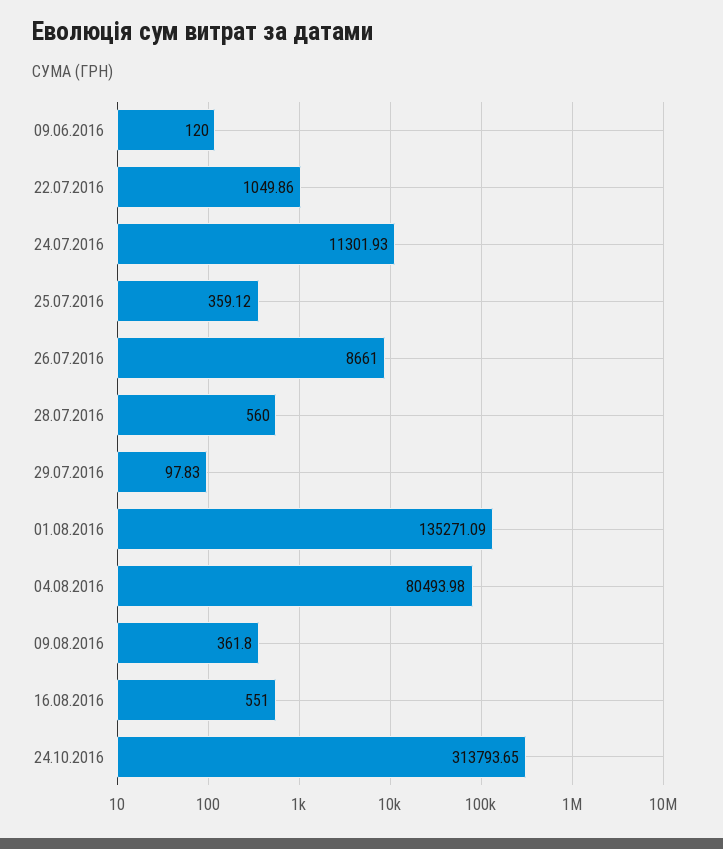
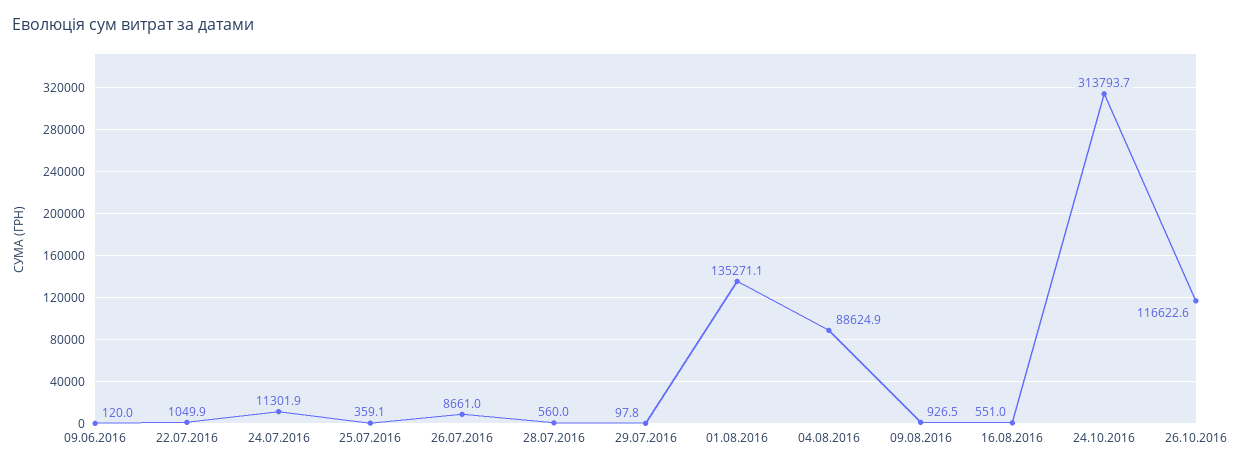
04.08.2016: 80493.98 -> 88624.9
09.08.2016: 361.8 -> 926.5
26.10.2016: none -> 116622.6

